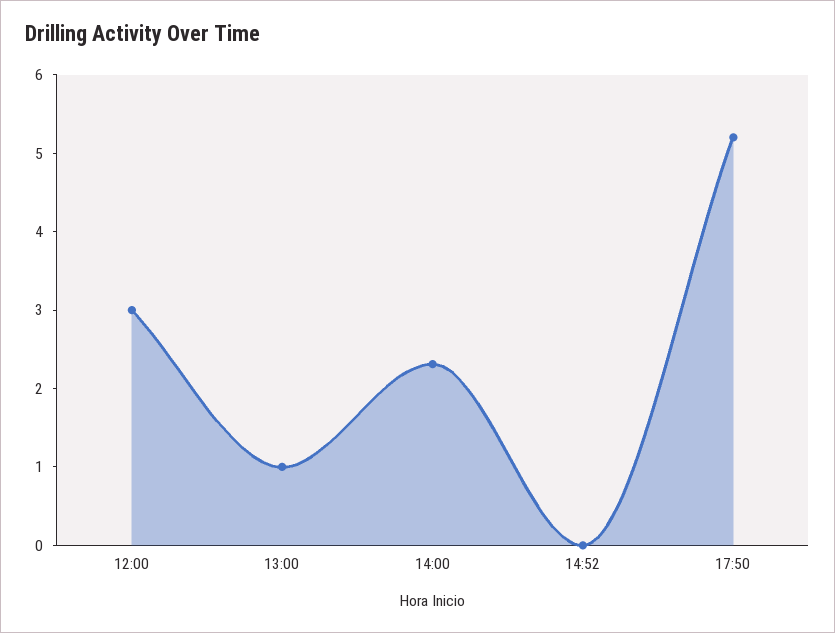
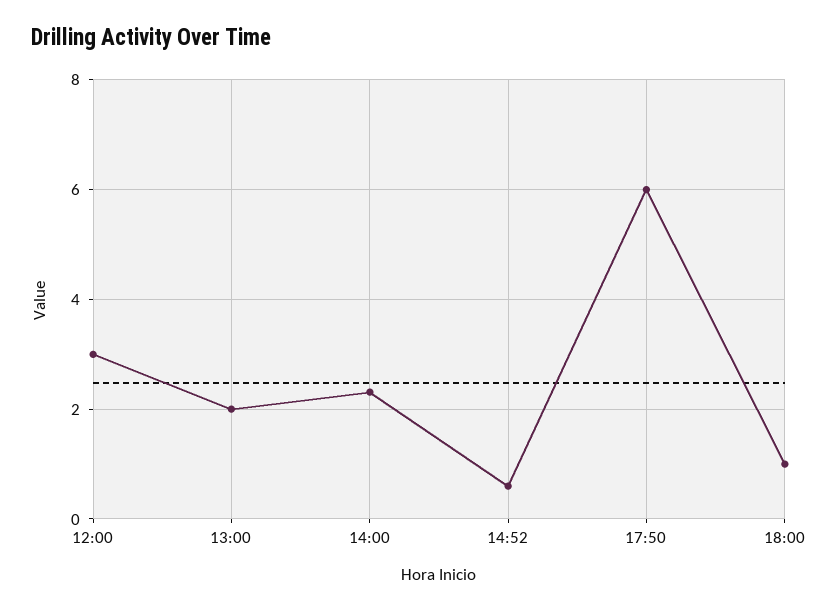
13:00: 1 -> 2
14:52: 0 -> 0.6
17:50: 5.2 -> 6
18:00: none -> 1

